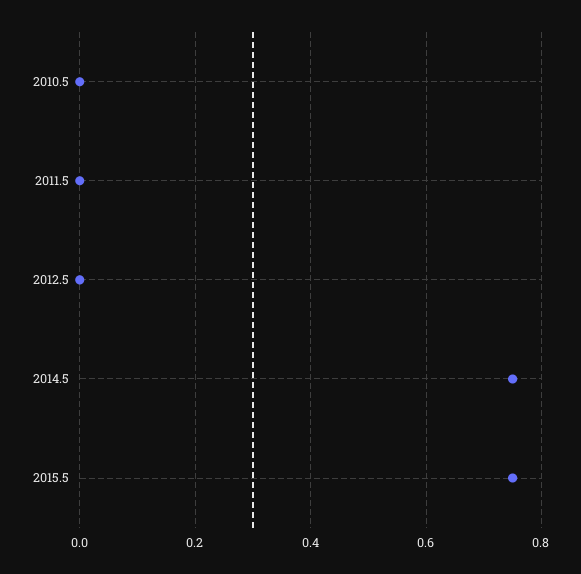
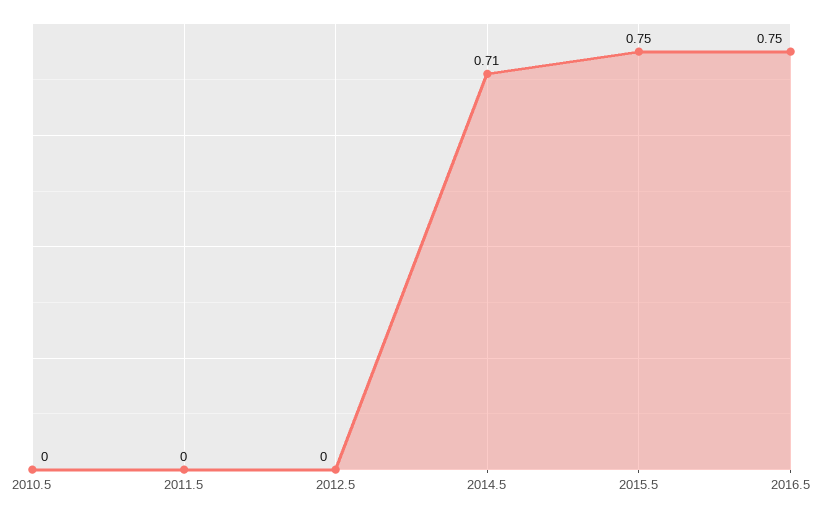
2014.5: 0.75 -> 0.71
2016.5: none -> 0.75

